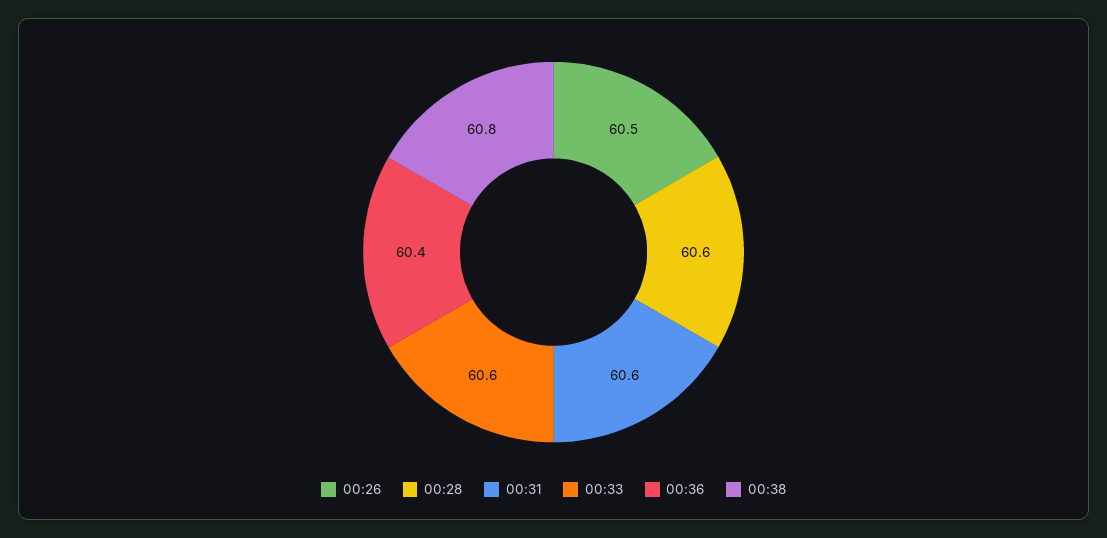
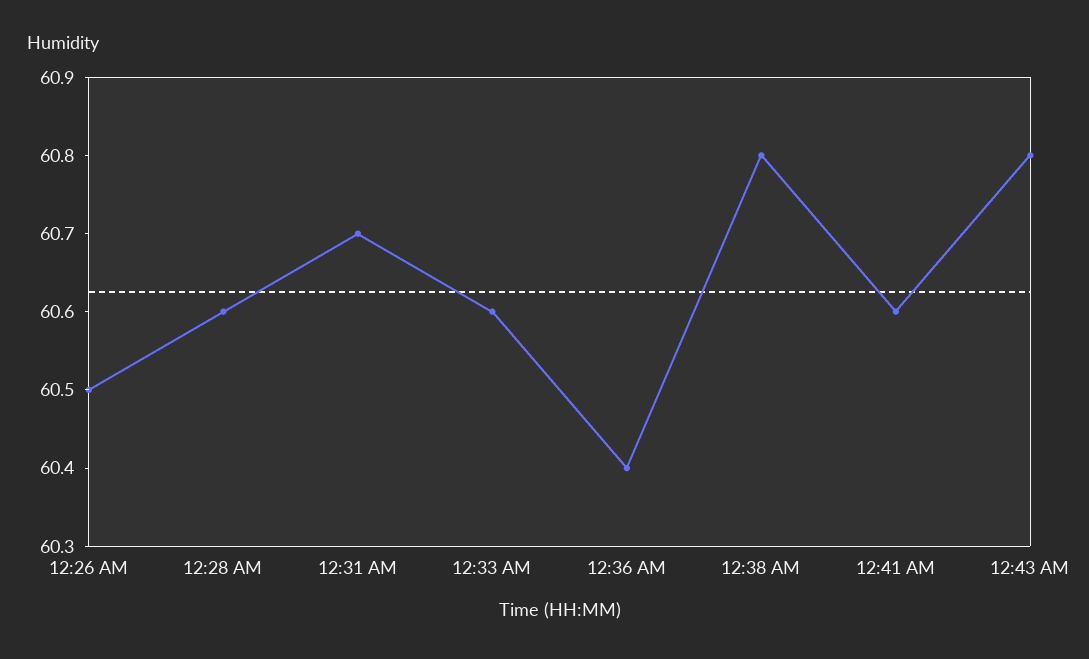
00:31: 60.6 -> 60.7
12:41 AM: none -> 60.6
12:43 AM: none -> 60.8

